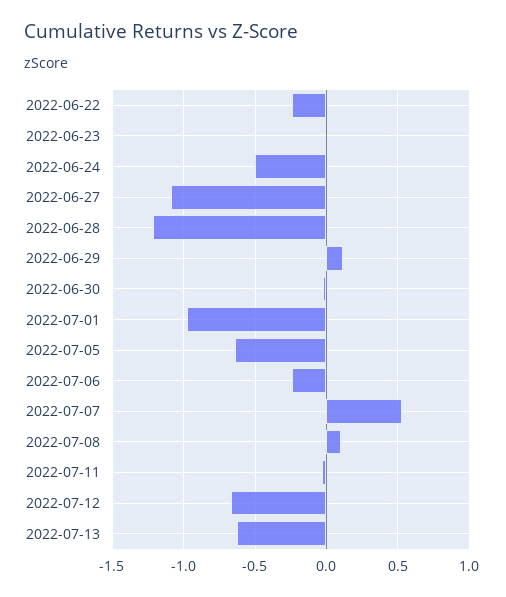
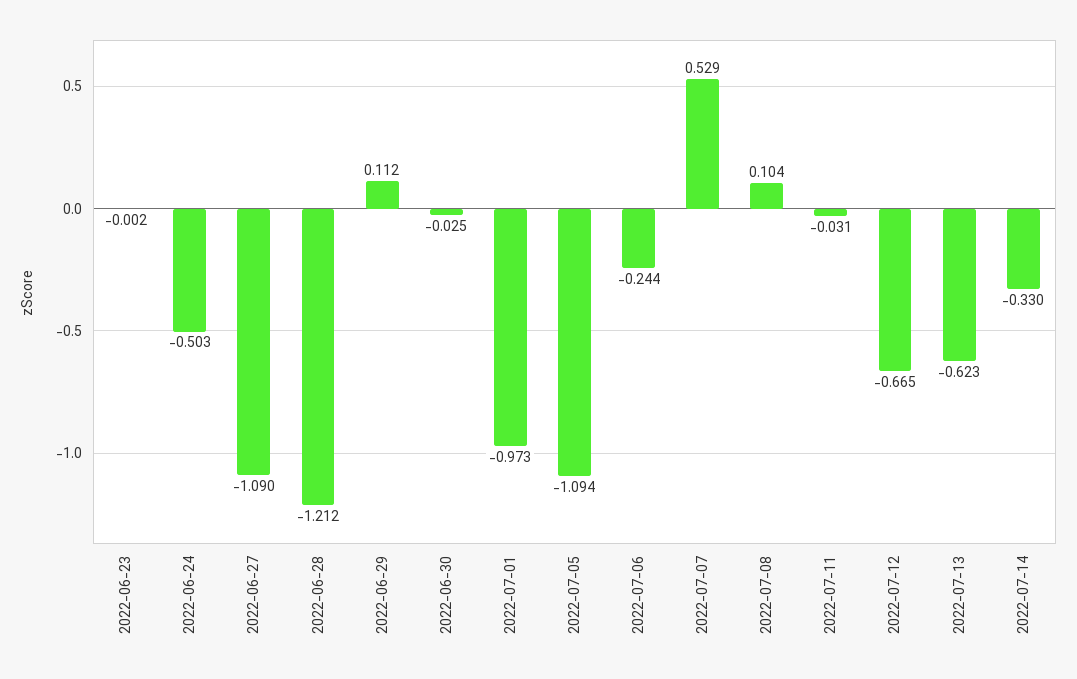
2022-06-22: -0.25 -> none
2022-07-05: -0.65 -> -1.094
2022-07-14: none -> -0.33

